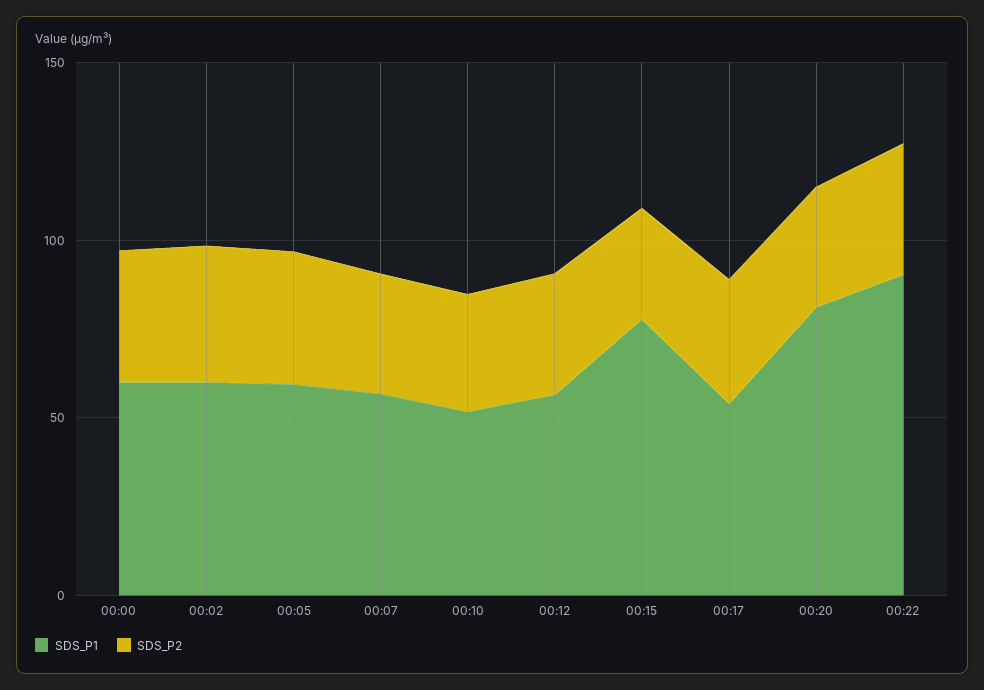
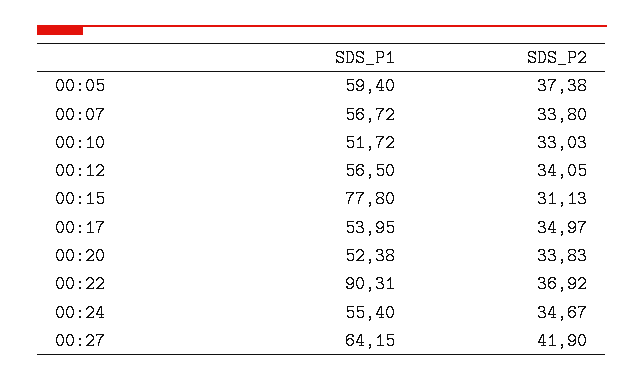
SDS_P1, 00:00: 60 -> none
SDS_P2, 00:00: 40 -> none
SDS_P1, 00:02: 60 -> none
SDS_P2, 00:02: 40 -> none
SDS_P1, 00:20: 80 -> 52.38
SDS_P1, 00:24: none -> 55.4
SDS_P2, 00:24: none -> 34.67
SDS_P1, 00:27: none -> 64.15
SDS_P2, 00:27: none -> 41.9

